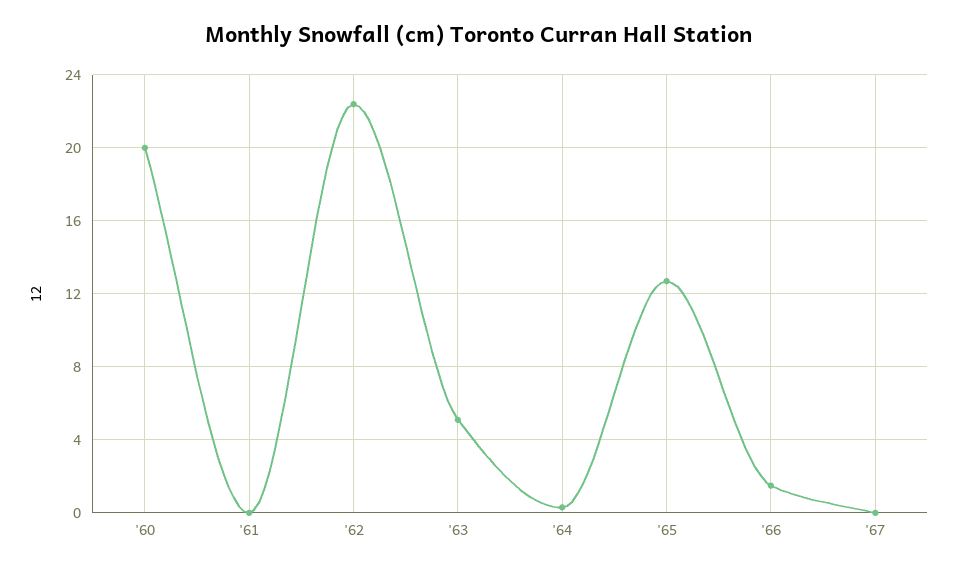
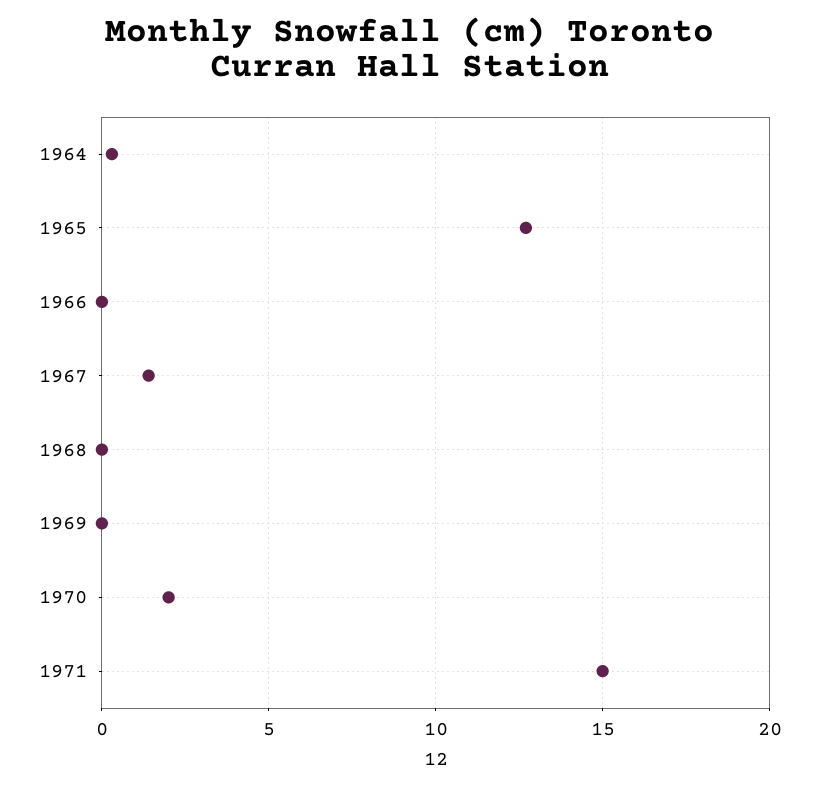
'60: 20 -> none
'61: 0 -> none
'62: 22.5 -> none
'63: 5 -> none
'66: 1.5 -> 0
'67: 0 -> 1.5
1968: none -> 0
1969: none -> 0
1970: none -> 2
1971: none -> 15

